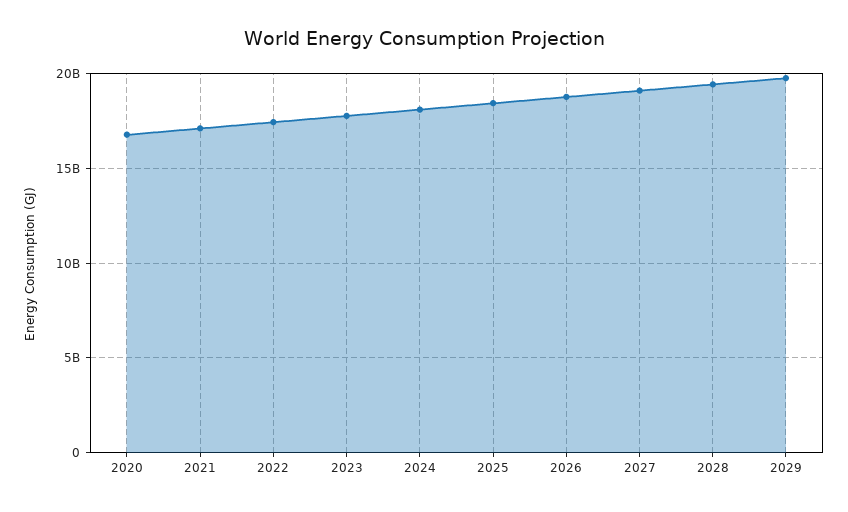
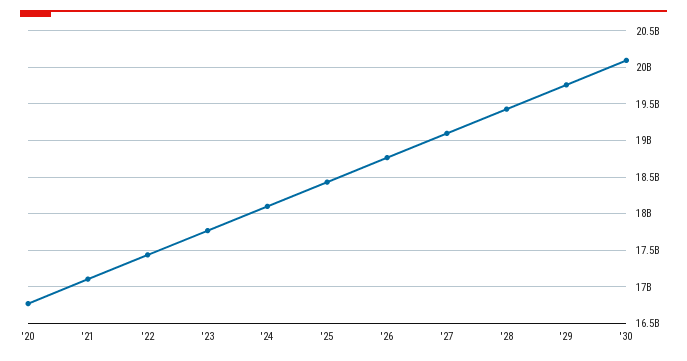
'30: none -> 20100000000

